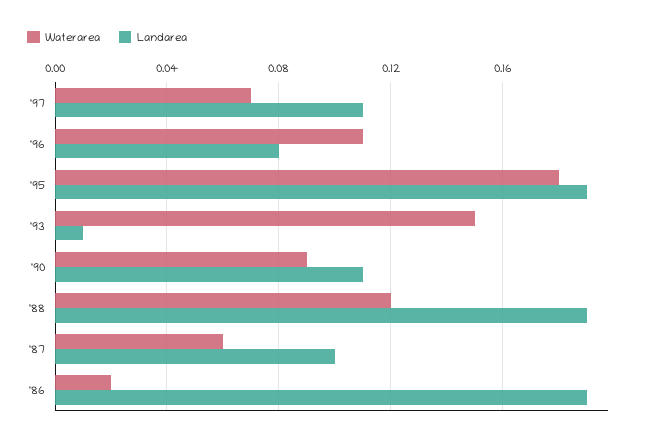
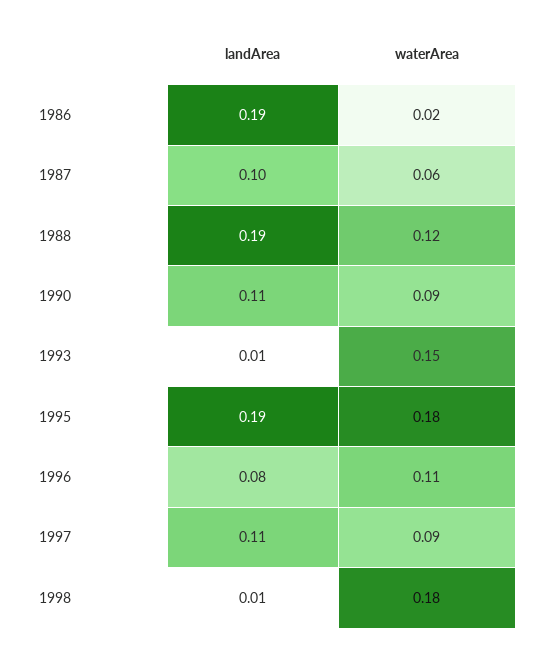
Waterarea, '97: 0.07 -> 0.09
Landarea, 1998: none -> 0.01
Waterarea, 1998: none -> 0.18

